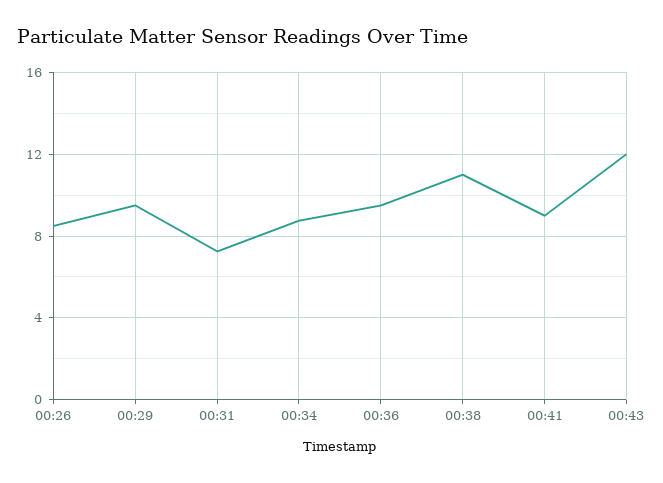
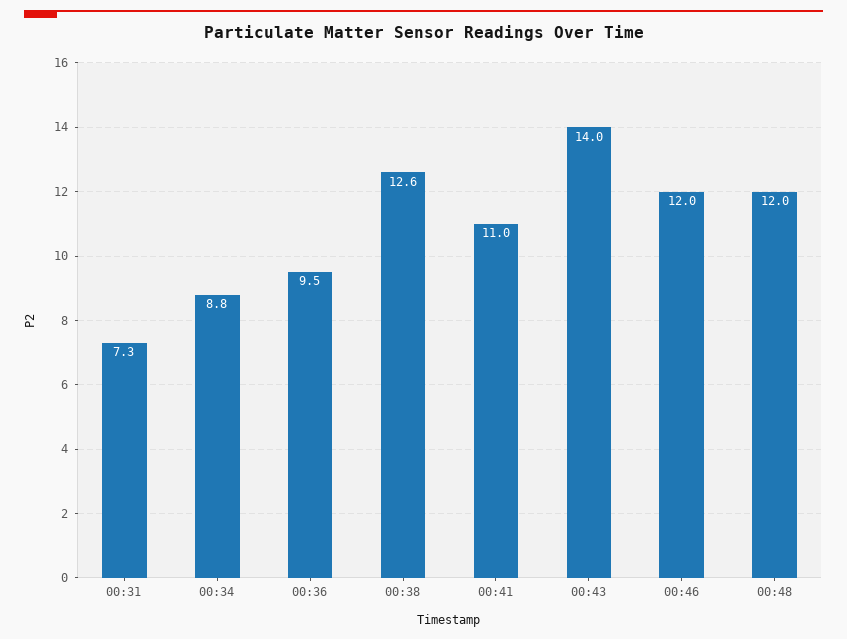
00:26: 8.5 -> none
00:29: 9.5 -> none
00:38: 11 -> 12.6
00:41: 9 -> 11
00:43: 12 -> 14
00:46: none -> 12
00:48: none -> 12

